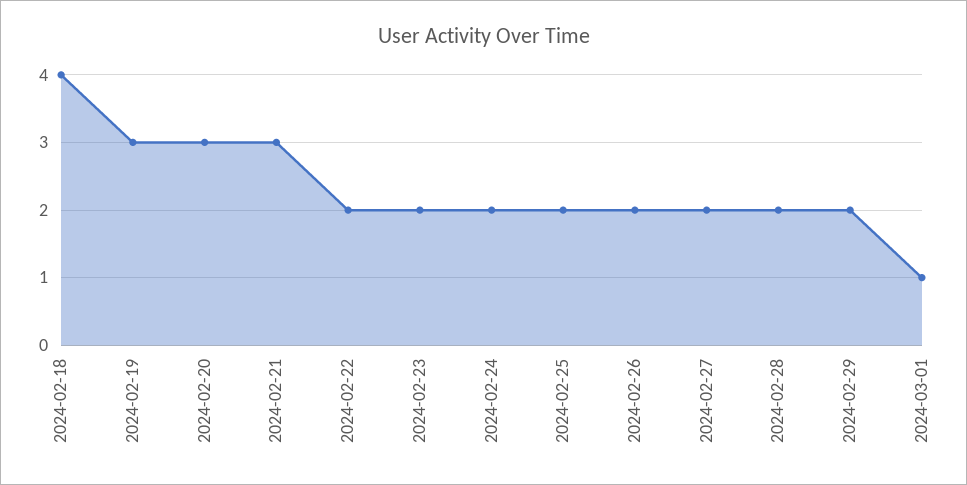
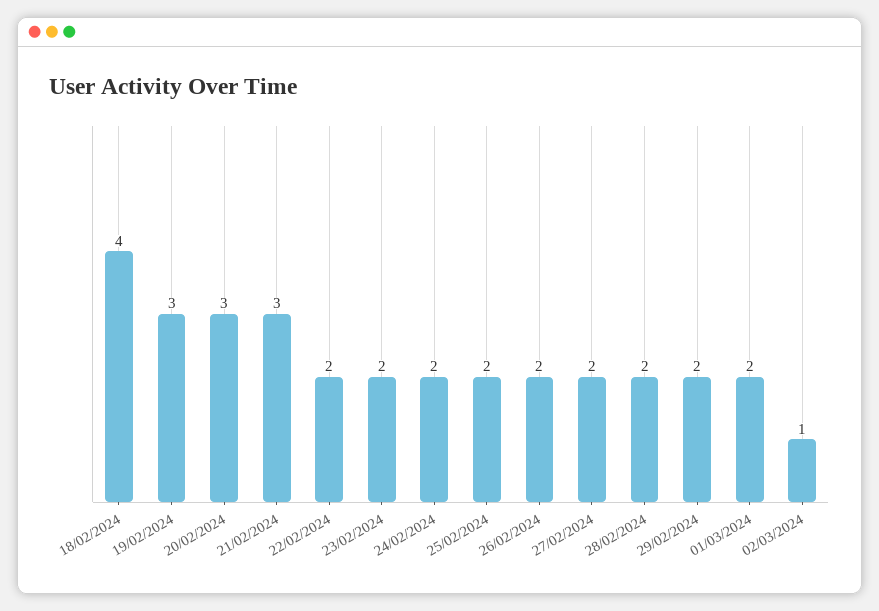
2024-03-01: 1 -> 2
02/03/2024: none -> 1

